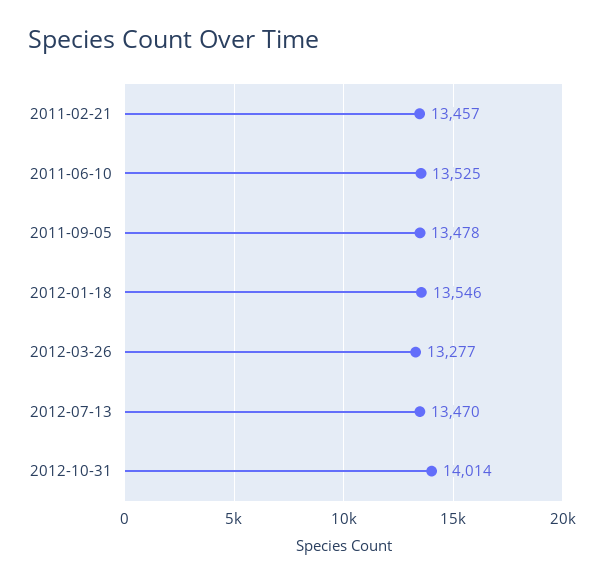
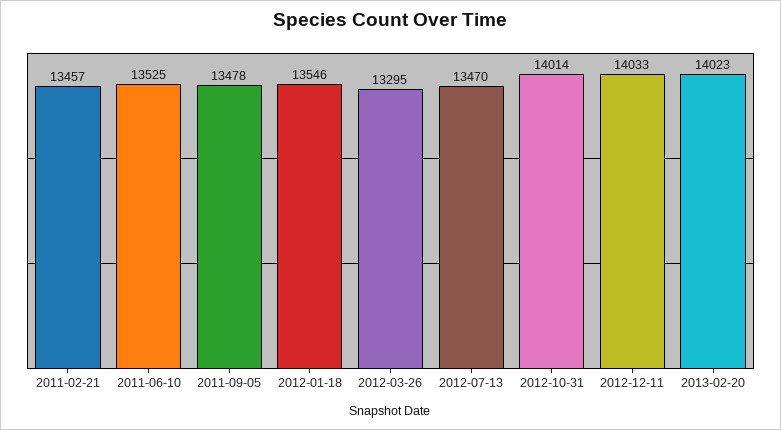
2012-03-26: 13277 -> 13295
2012-12-11: none -> 14033
2013-02-20: none -> 14023

